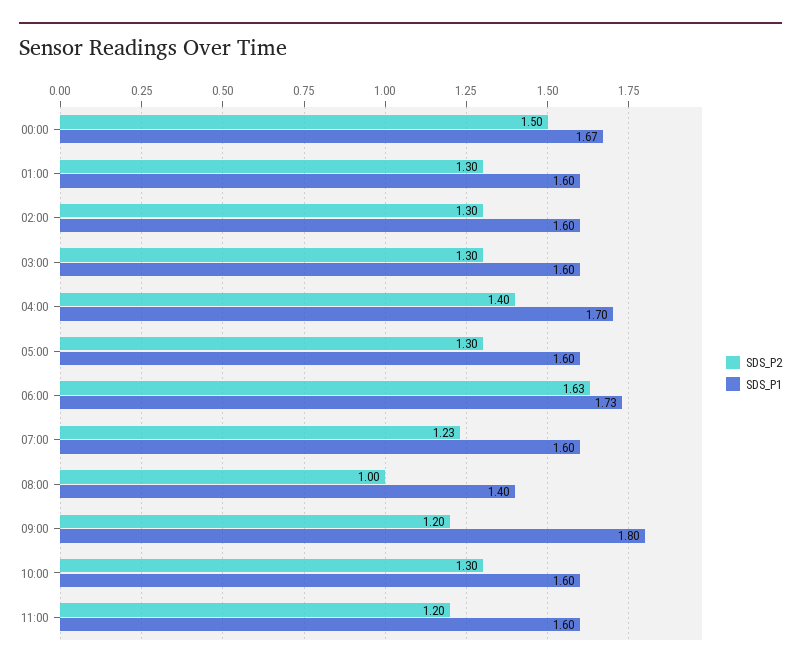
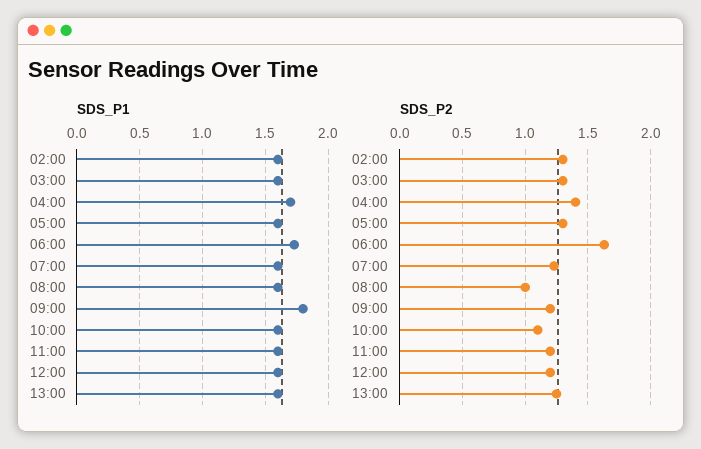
SDS_P2, 00:00: 1.5 -> none
SDS_P1, 00:00: 1.67 -> none
SDS_P2, 01:00: 1.3 -> none
SDS_P1, 01:00: 1.6 -> none
SDS_P1, 08:00: 1.4 -> 1.6
SDS_P2, 10:00: 1.3 -> 1.1
SDS_P1, 12:00: none -> 1.6
SDS_P1, 13:00: none -> 1.6
SDS_P2, 12:00: none -> 1.2
SDS_P2, 13:00: none -> 1.25

